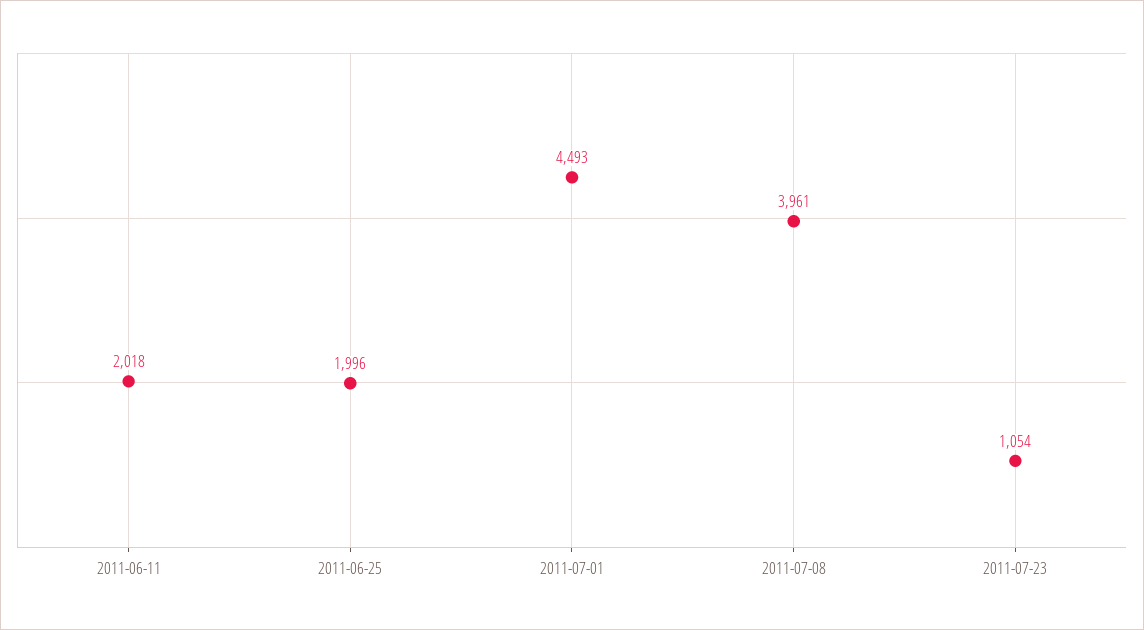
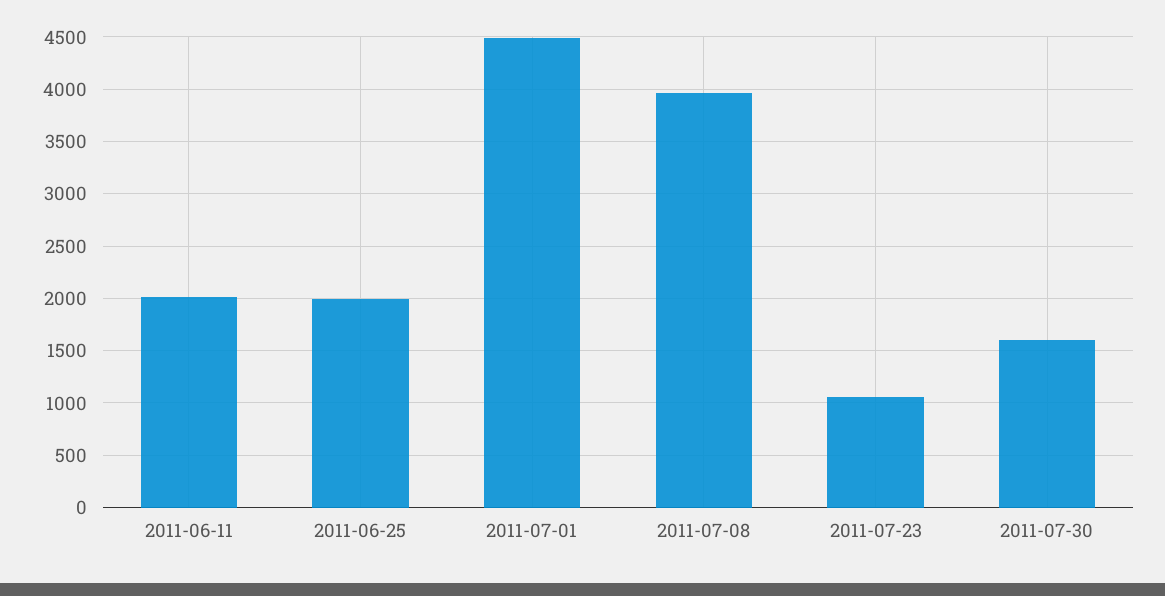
2011-07-30: none -> 1600

